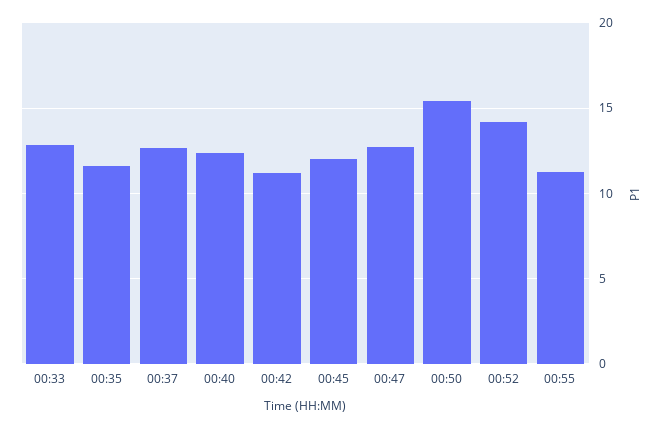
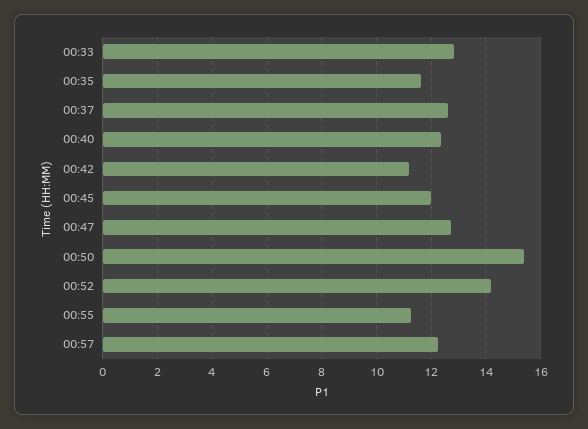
00:57: none -> 12.25

